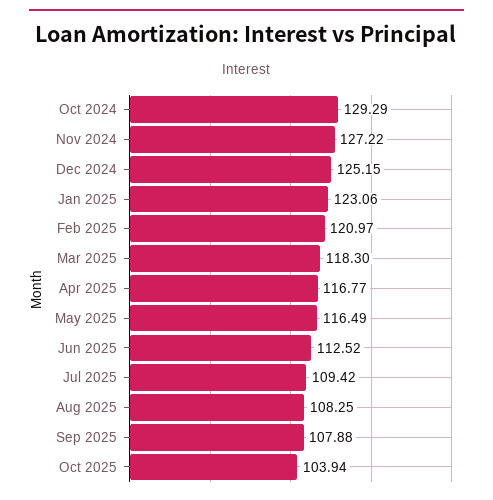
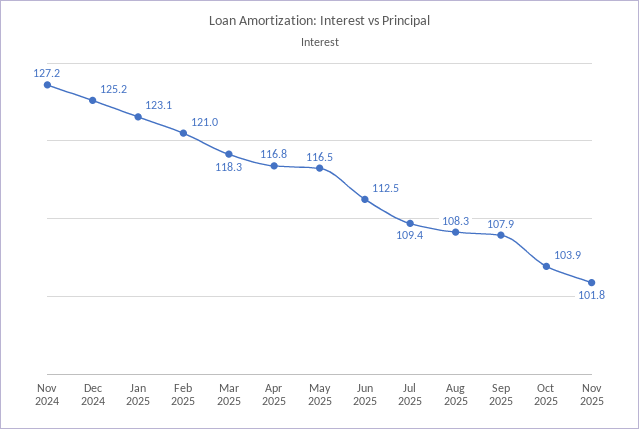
Oct 2024: 129.29 -> none
Nov 2025: none -> 101.8

